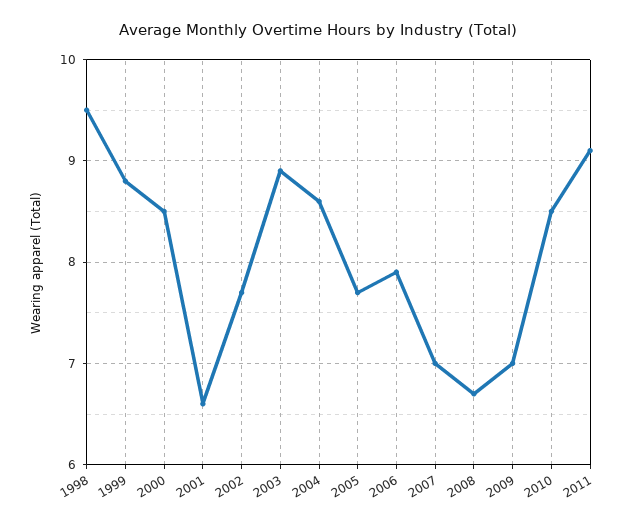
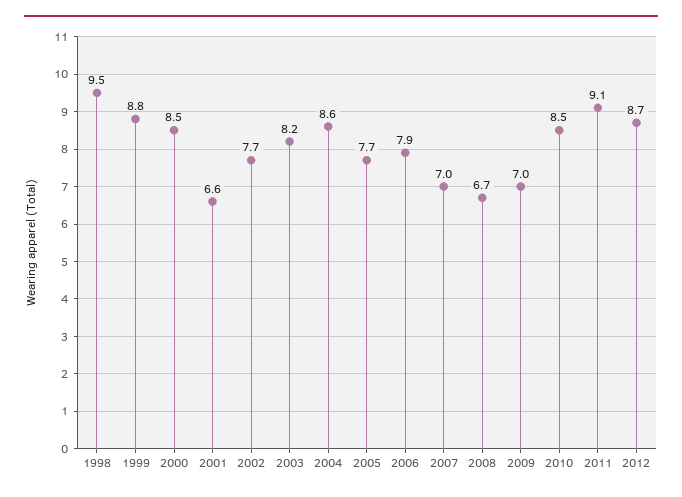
2003: 8.9 -> 8.2
2012: none -> 8.7

